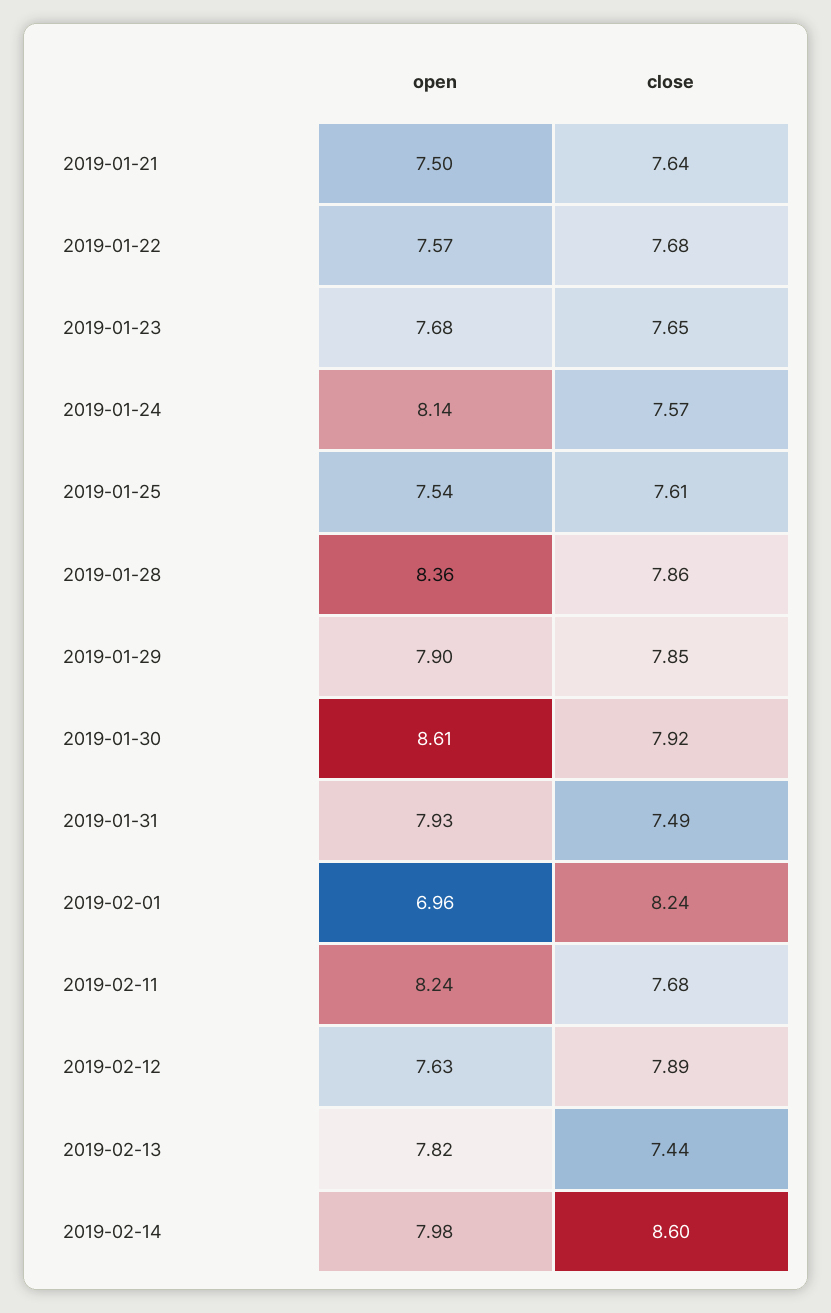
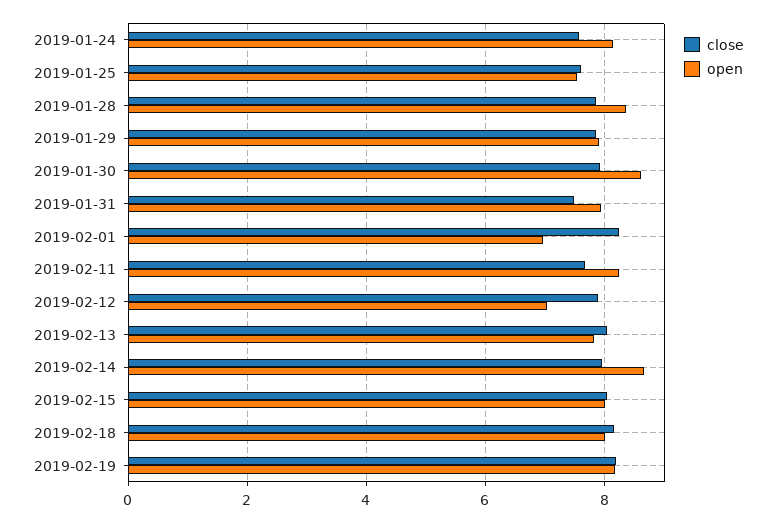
open, 2019-01-21: 7.5 -> none
close, 2019-01-21: 7.64 -> none
open, 2019-01-22: 7.57 -> none
close, 2019-01-22: 7.68 -> none
open, 2019-01-23: 7.68 -> none
close, 2019-01-23: 7.65 -> none
open, 2019-02-12: 7.63 -> 7
close, 2019-02-13: 7.44 -> 8
open, 2019-02-14: 7.98 -> 8.6
close, 2019-02-14: 8.6 -> 8
close, 2019-02-15: none -> 8
open, 2019-02-15: none -> 8
close, 2019-02-18: none -> 8.2
open, 2019-02-18: none -> 8
close, 2019-02-19: none -> 8.2
open, 2019-02-19: none -> 8.2

